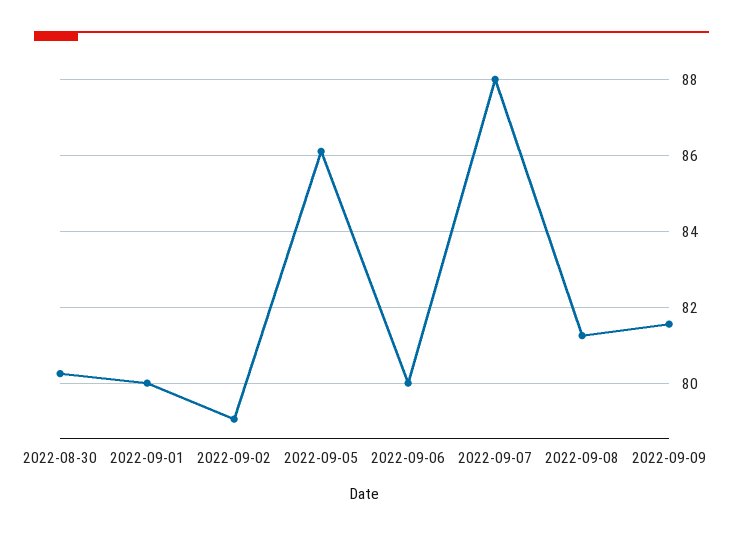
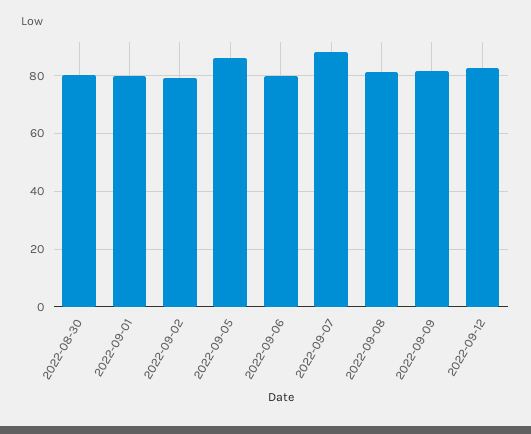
2022-09-12: none -> 82.5

